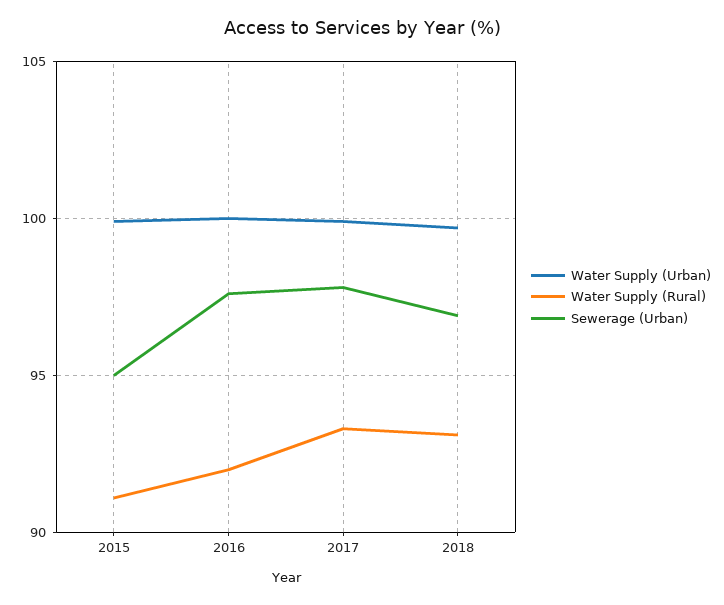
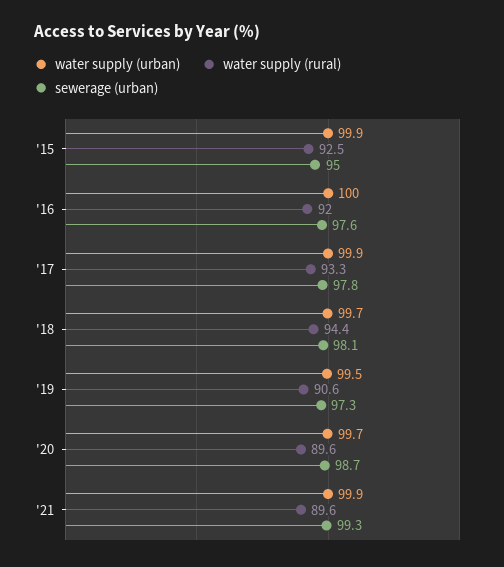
Water Supply (Rural), 2015: 91 -> 92.5
Water Supply (Rural), 2018: 93 -> 94.4
Sewerage (Urban), 2018: 97 -> 98.1
Water Supply (Urban), '19: none -> 99.5
Water Supply (Rural), '19: none -> 90.6
Sewerage (Urban), '19: none -> 97.3
Water Supply (Urban), '20: none -> 99.7
Water Supply (Rural), '20: none -> 89.6
Sewerage (Urban), '20: none -> 98.7
Water Supply (Urban), '21: none -> 99.9
Water Supply (Rural), '21: none -> 89.6
Sewerage (Urban), '21: none -> 99.3

